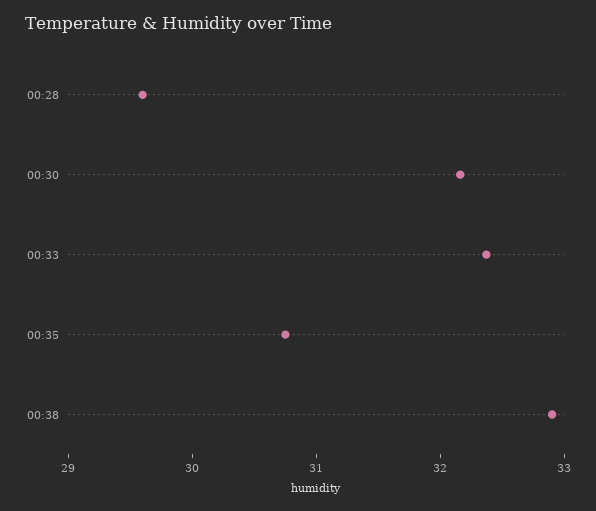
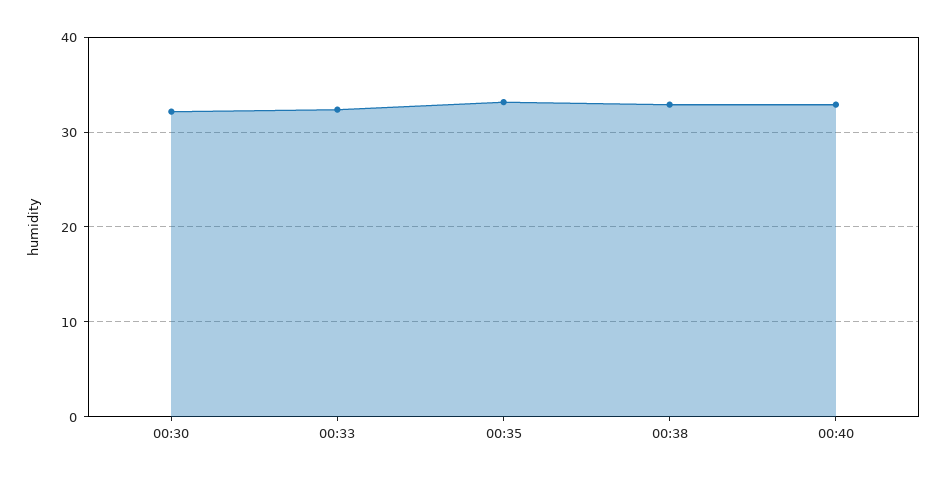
00:28: 29.6 -> none
00:35: 30.8 -> 33
00:40: none -> 33

